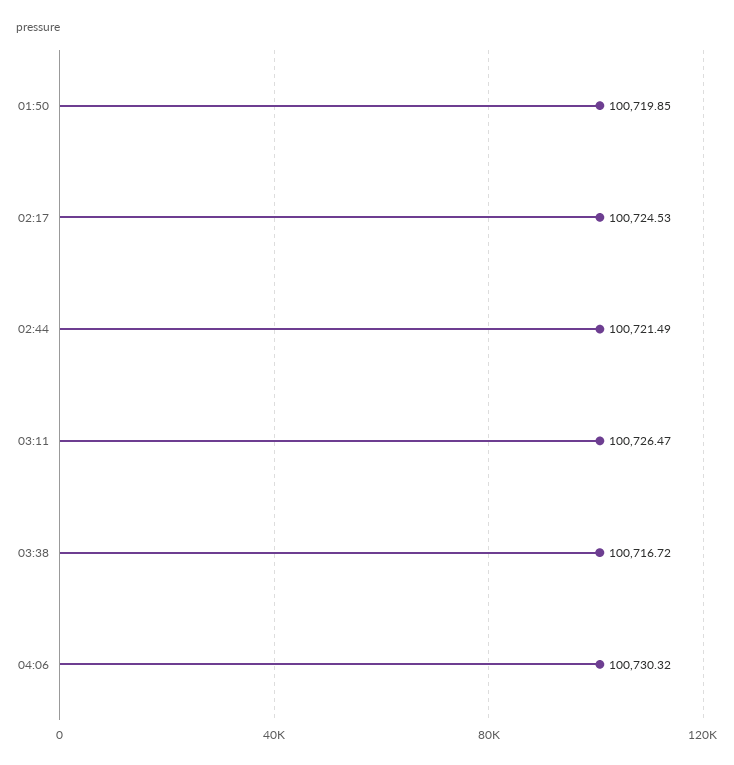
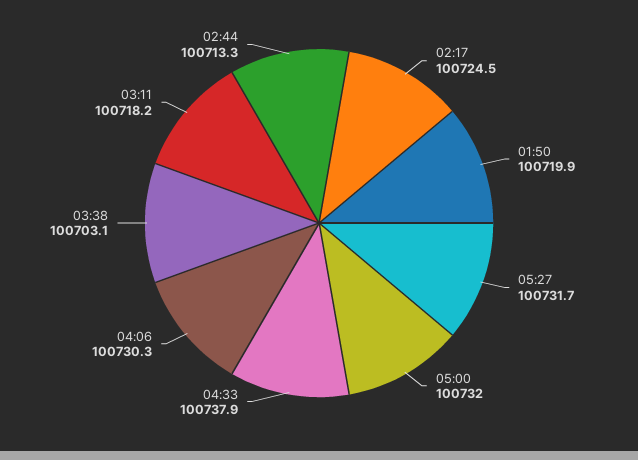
02:44: 100721.49 -> 100713.3
03:11: 100726.47 -> 100718.2
03:38: 100716.72 -> 100703.1
05:27: none -> 100731.7
05:00: none -> 100732
04:33: none -> 100737.9

